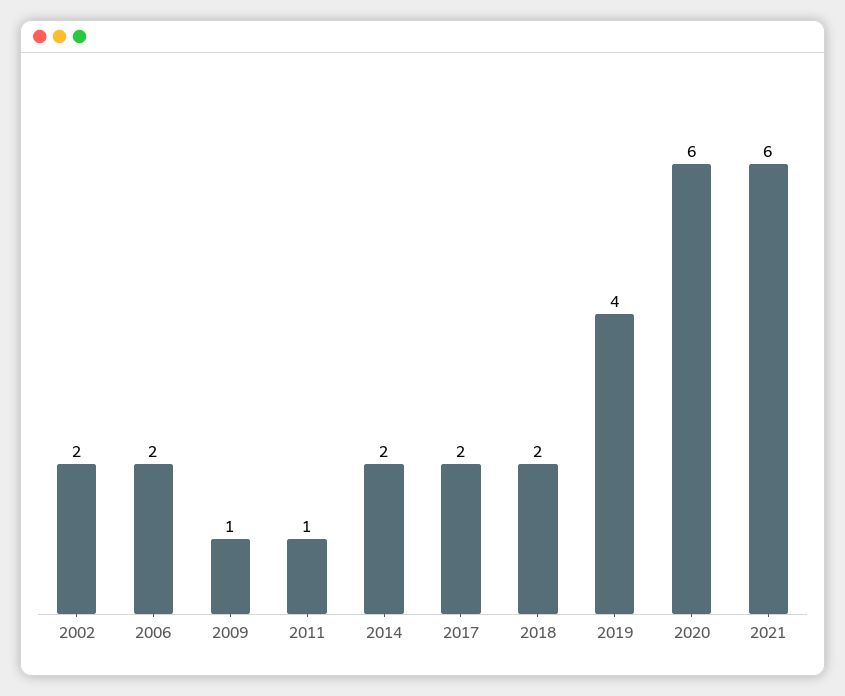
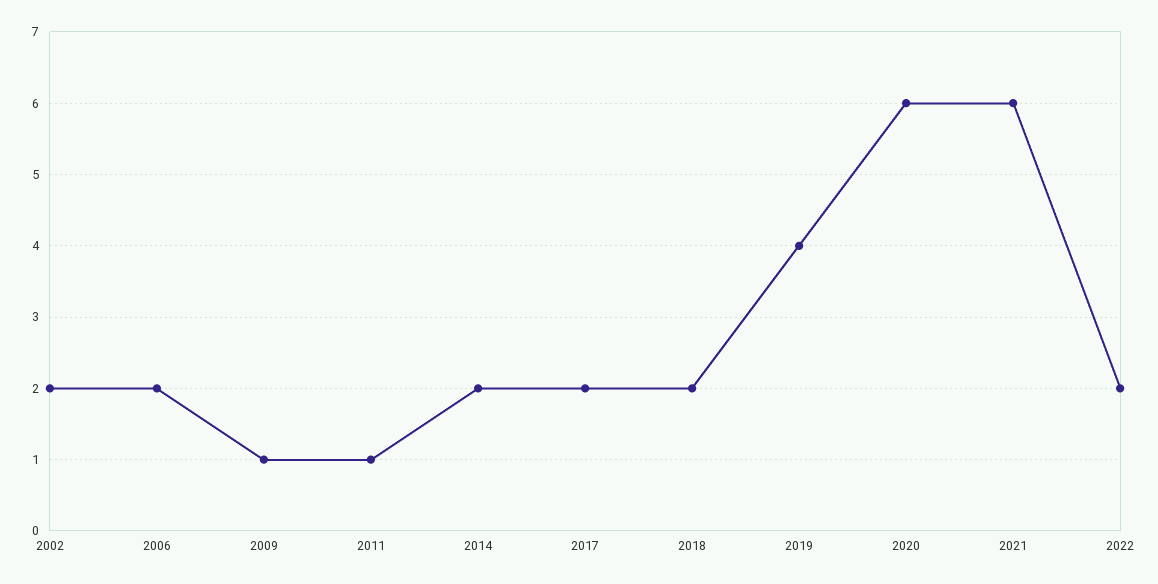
2022: none -> 2

